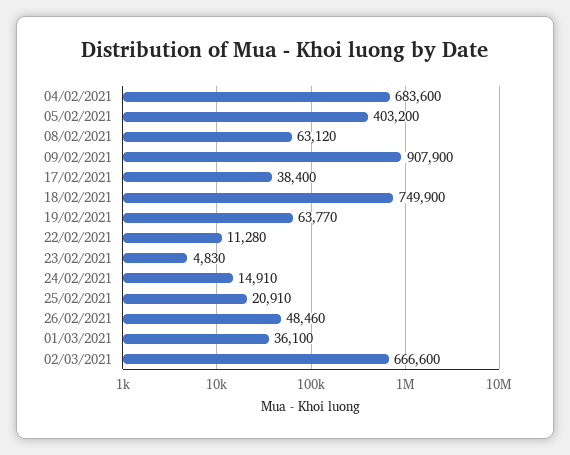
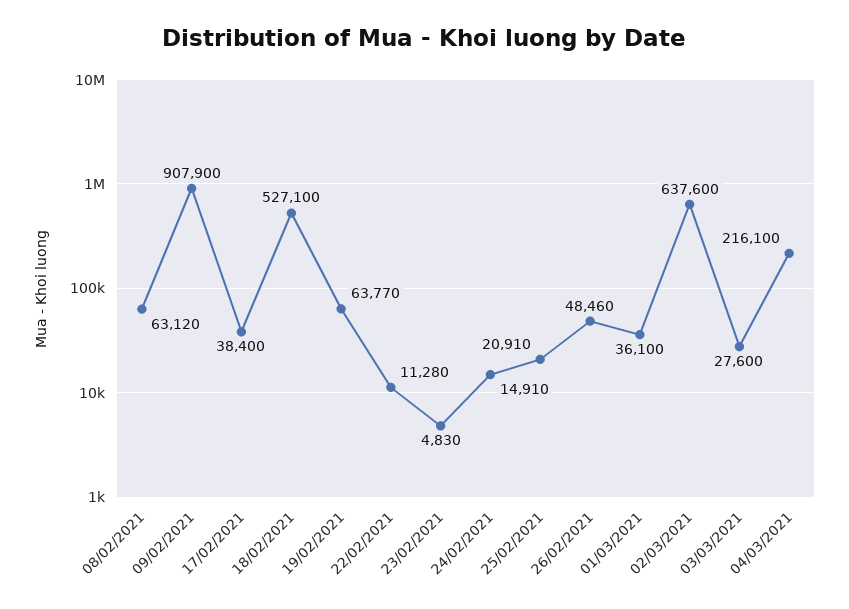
04/02/2021: 683600 -> none
05/02/2021: 403200 -> none
18/02/2021: 749900 -> 527100
02/03/2021: 666600 -> 637600
03/03/2021: none -> 27600
04/03/2021: none -> 216100

